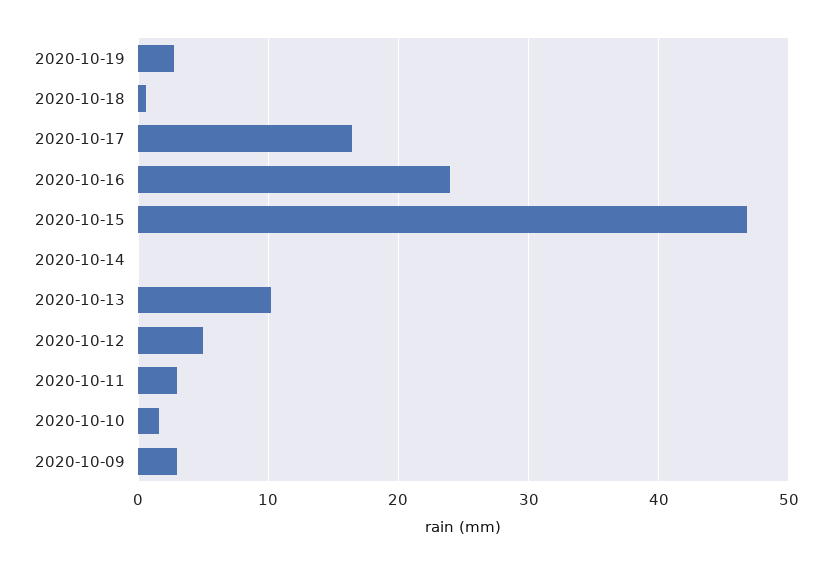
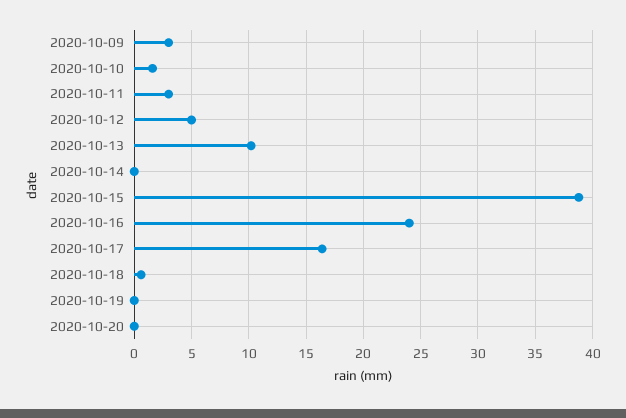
2020-10-19: 3 -> 0
2020-10-15: 47 -> 39
2020-10-20: none -> 0

